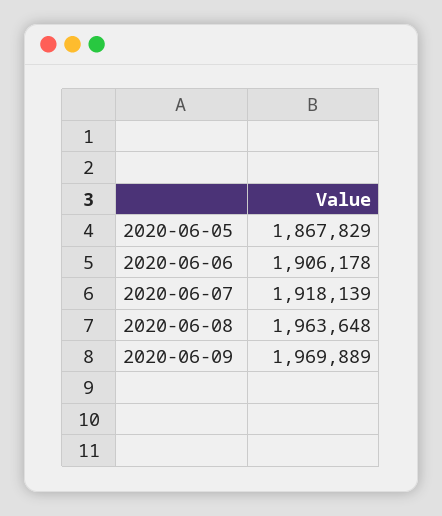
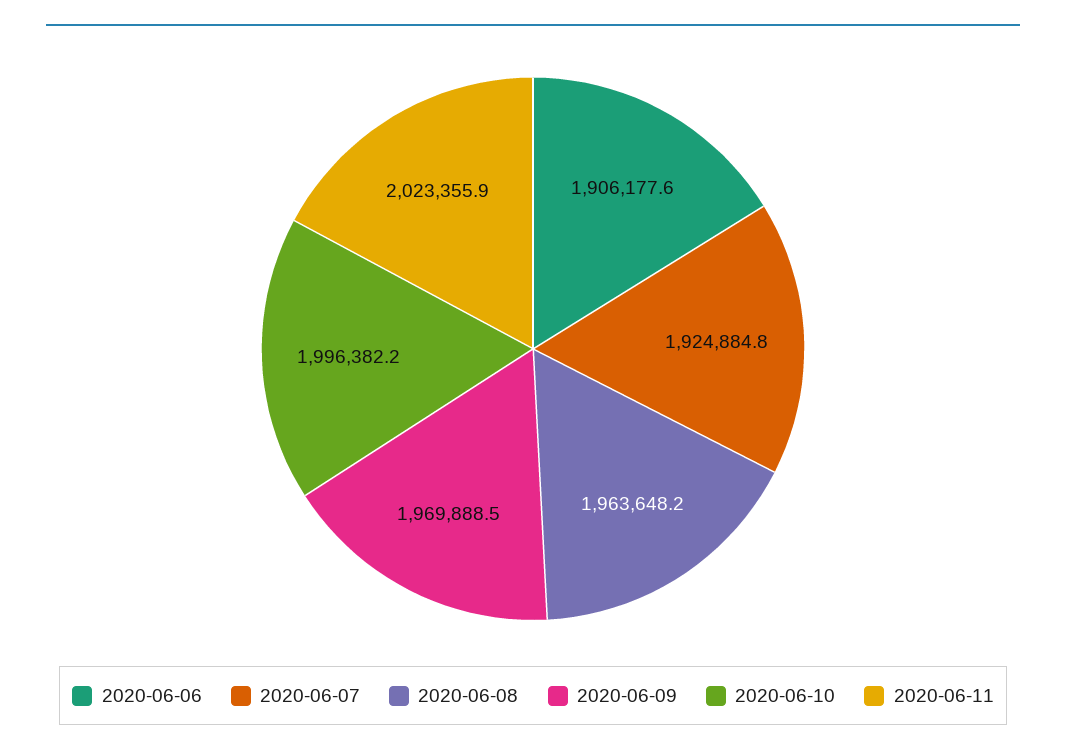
2020-06-05: 1867829 -> none
2020-06-07: 1918139 -> 1924884.8
2020-06-10: none -> 1996382.2
2020-06-11: none -> 2023355.9

